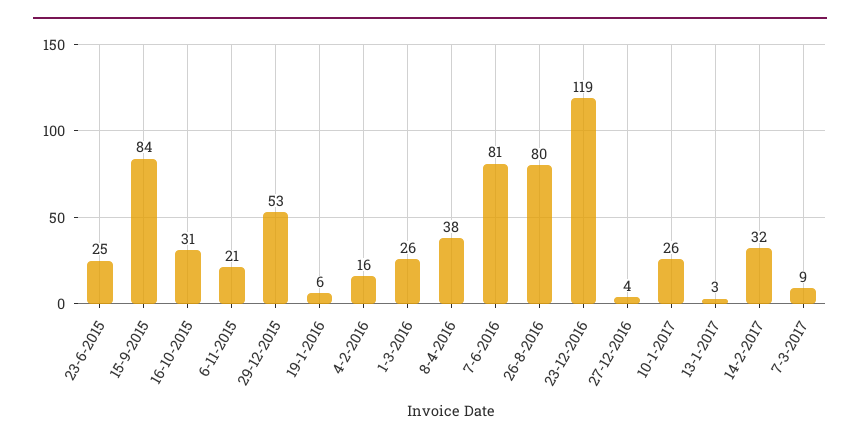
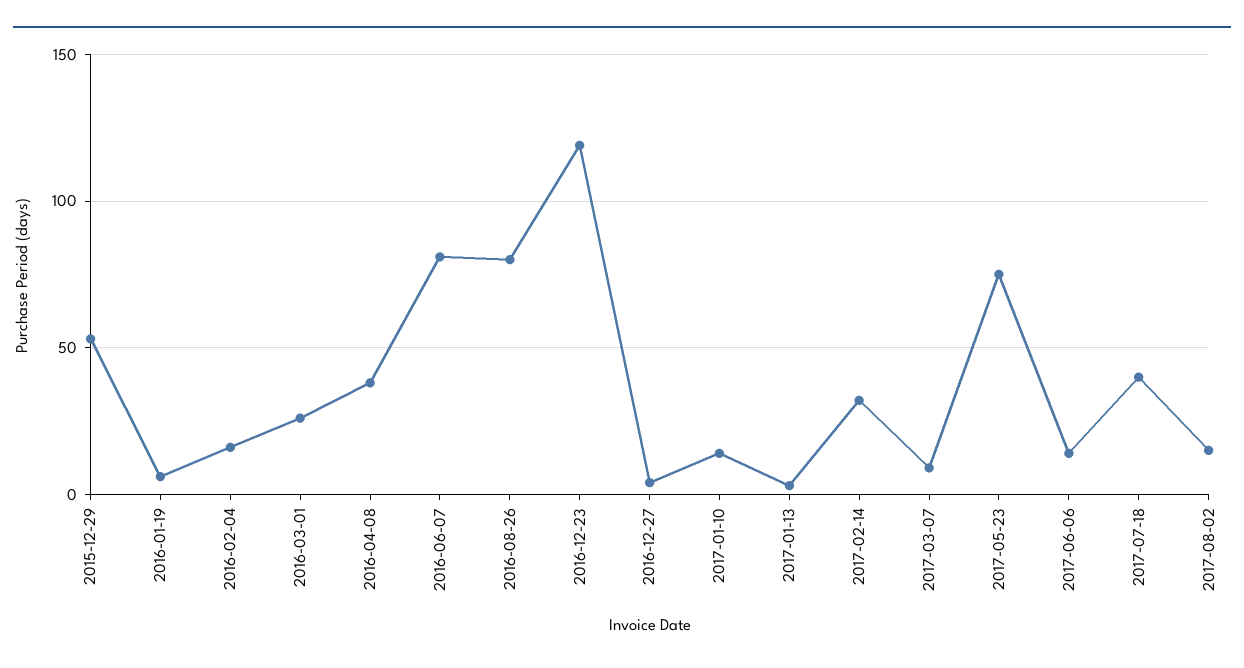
23-6-2015: 25 -> none
15-9-2015: 84 -> none
16-10-2015: 31 -> none
6-11-2015: 21 -> none
10-1-2017: 26 -> 15
2017-05-23: none -> 75
2017-06-06: none -> 15
2017-07-18: none -> 40
2017-08-02: none -> 15

